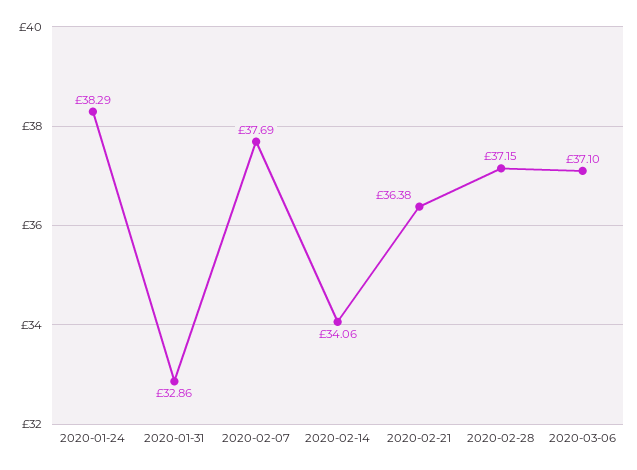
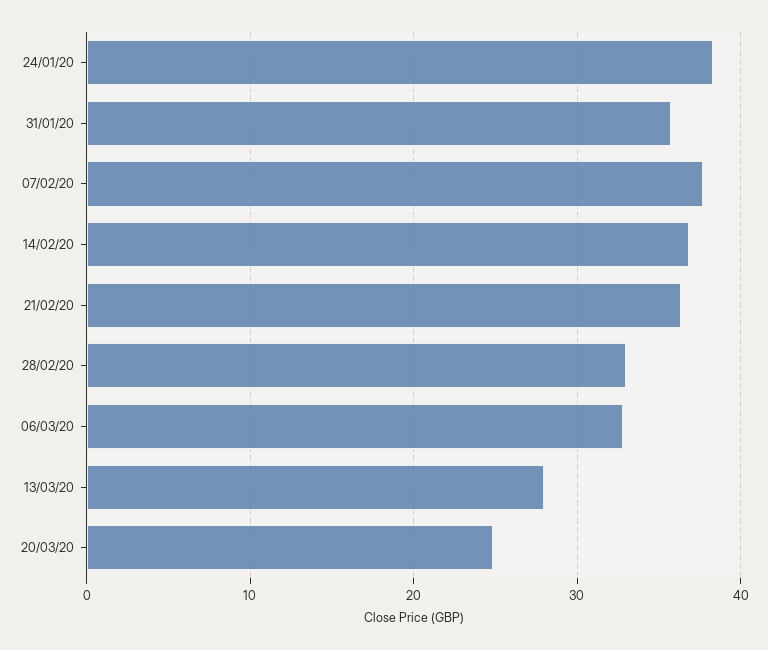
2020-01-31: 32.86 -> 36
2020-02-14: 34.06 -> 37
2020-02-28: 37.15 -> 33
2020-03-06: 37.1 -> 33
13/03/20: none -> 28
20/03/20: none -> 25

